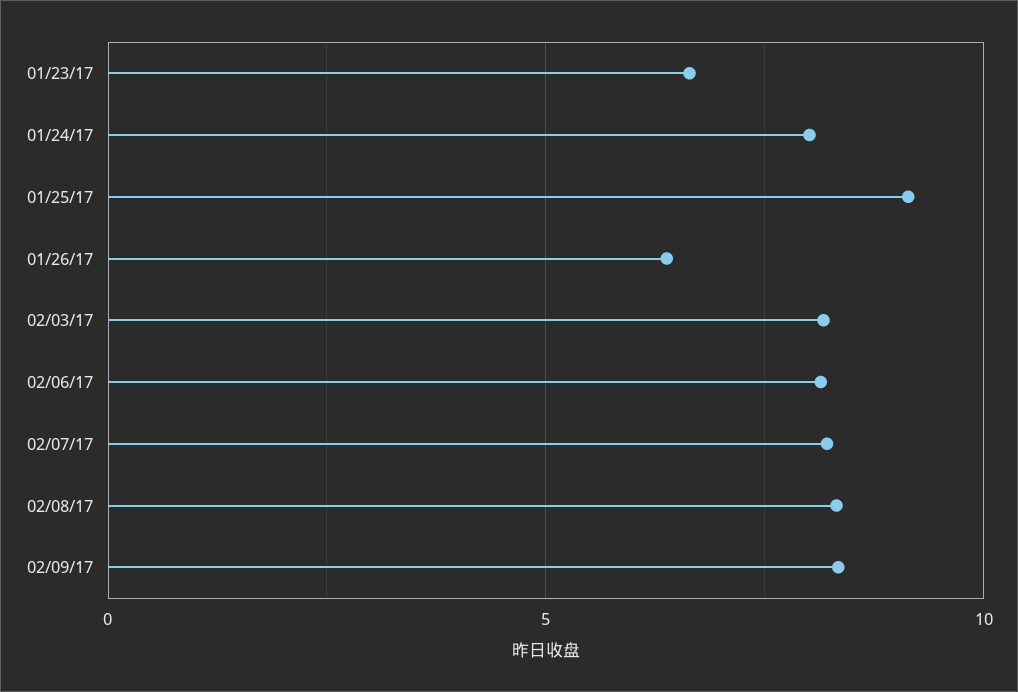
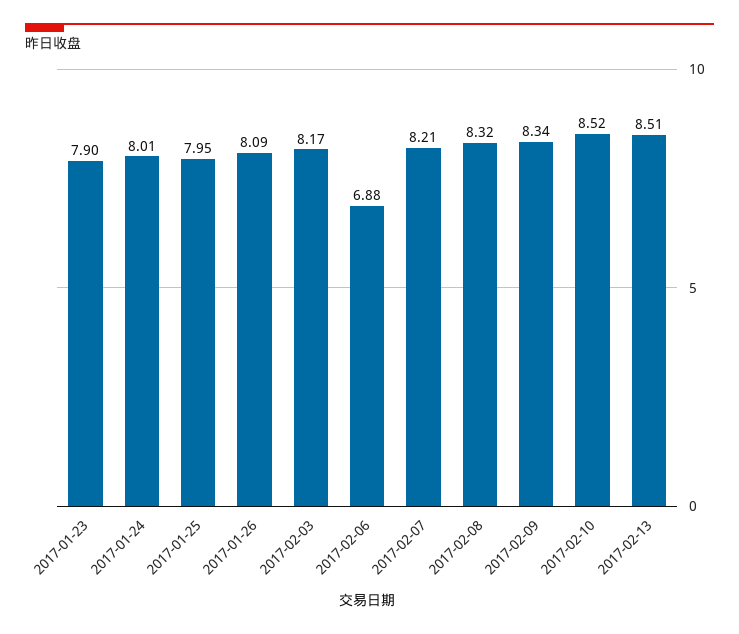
01/23/17: 6.5 -> 7.9
01/25/17: 9 -> 7.95
01/26/17: 6.5 -> 8.09
02/06/17: 8 -> 6.88
2017-02-10: none -> 8.52
2017-02-13: none -> 8.51

